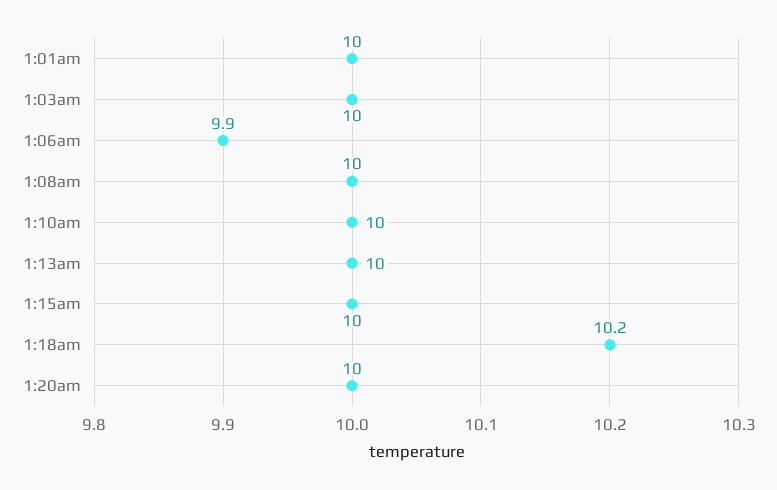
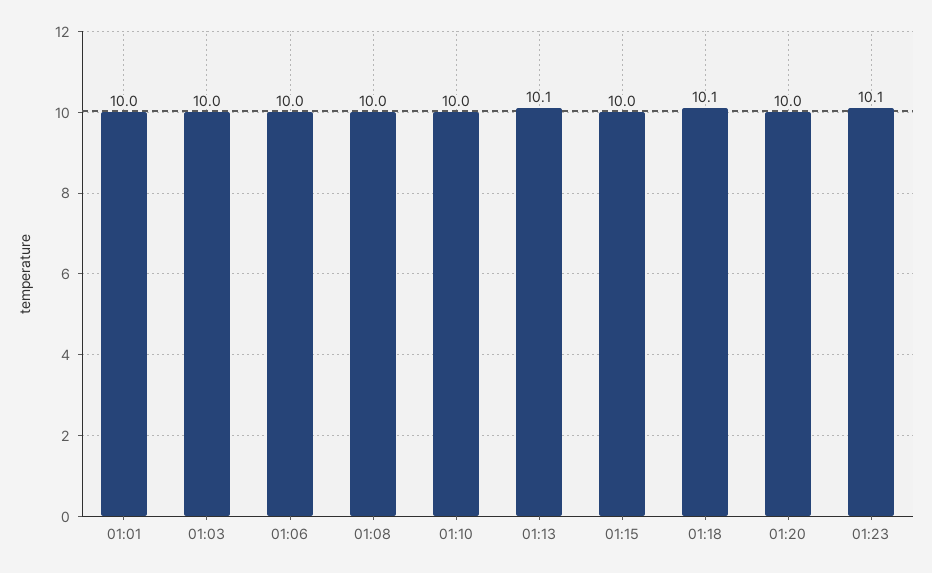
1:06am: 9.9 -> 10
1:13am: 10 -> 10.1
1:18am: 10.2 -> 10.1
01:23: none -> 10.1

